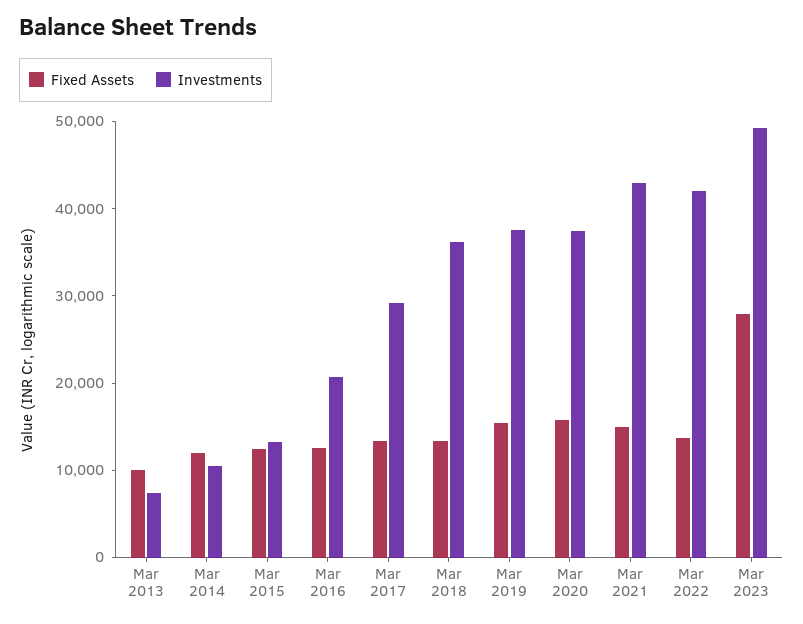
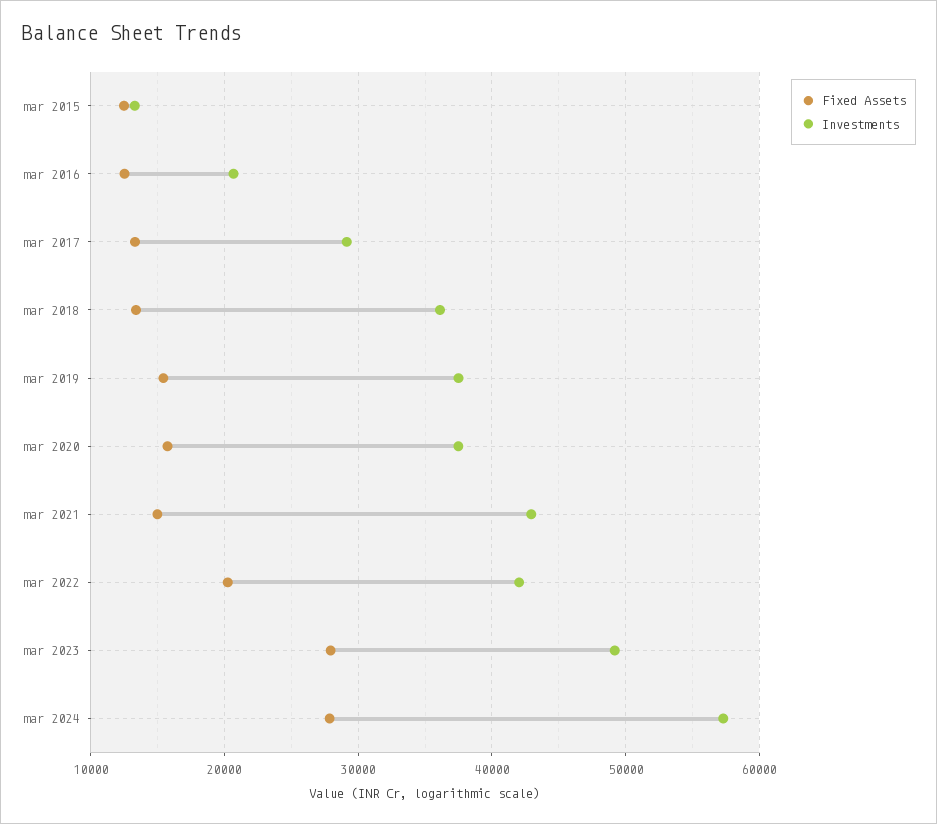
Fixed Assets, Mar 2013: 10000 -> none
Investments, Mar 2013: 8000 -> none
Fixed Assets, Mar 2014: 12000 -> none
Investments, Mar 2014: 10000 -> none
Fixed Assets, Mar 2022: 14000 -> 20000
Fixed Assets, mar 2024: none -> 28000
Investments, mar 2024: none -> 57000

